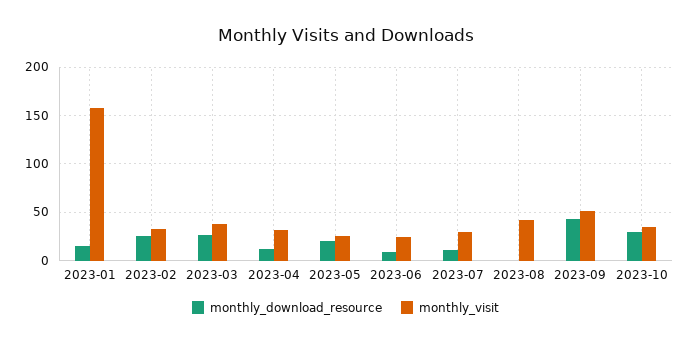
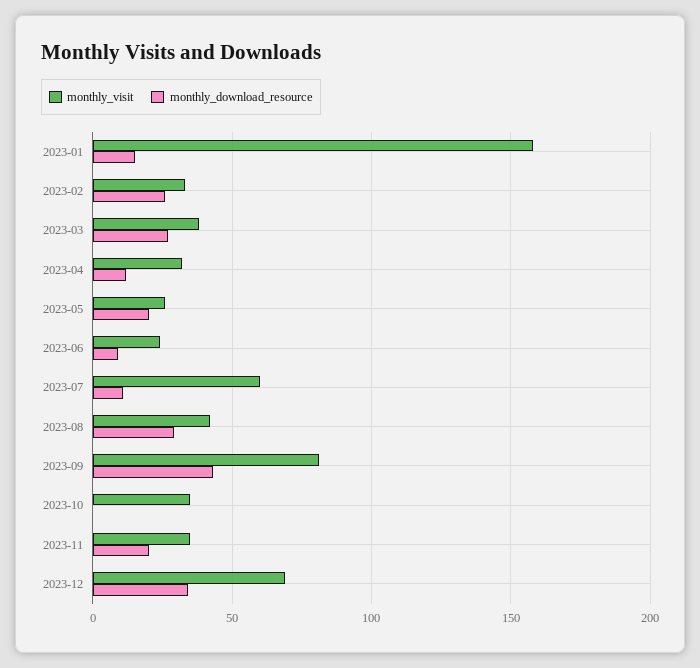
monthly_visit, 2023-07: 30 -> 60
monthly_download_resource, 2023-08: 0 -> 30
monthly_visit, 2023-09: 50 -> 80
monthly_download_resource, 2023-10: 30 -> 0
monthly_visit, 2023-11: none -> 35
monthly_download_resource, 2023-11: none -> 20
monthly_visit, 2023-12: none -> 70
monthly_download_resource, 2023-12: none -> 35

